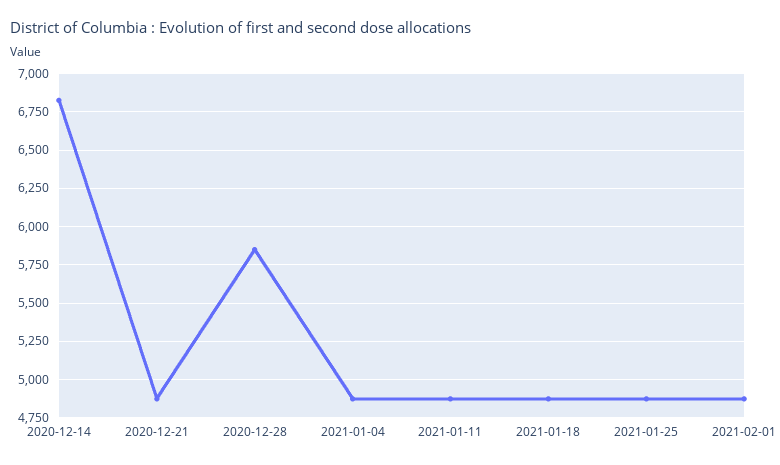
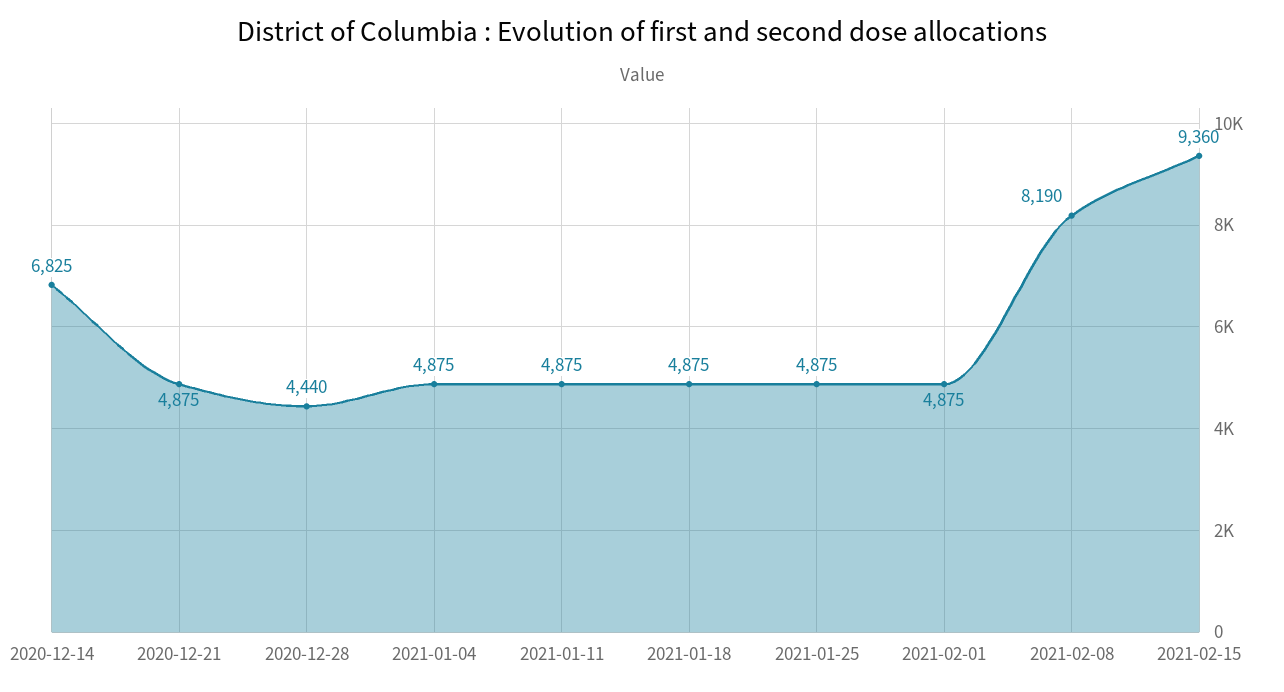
2020-12-28: 5850 -> 4440
2021-02-08: none -> 8190
2021-02-15: none -> 9360

